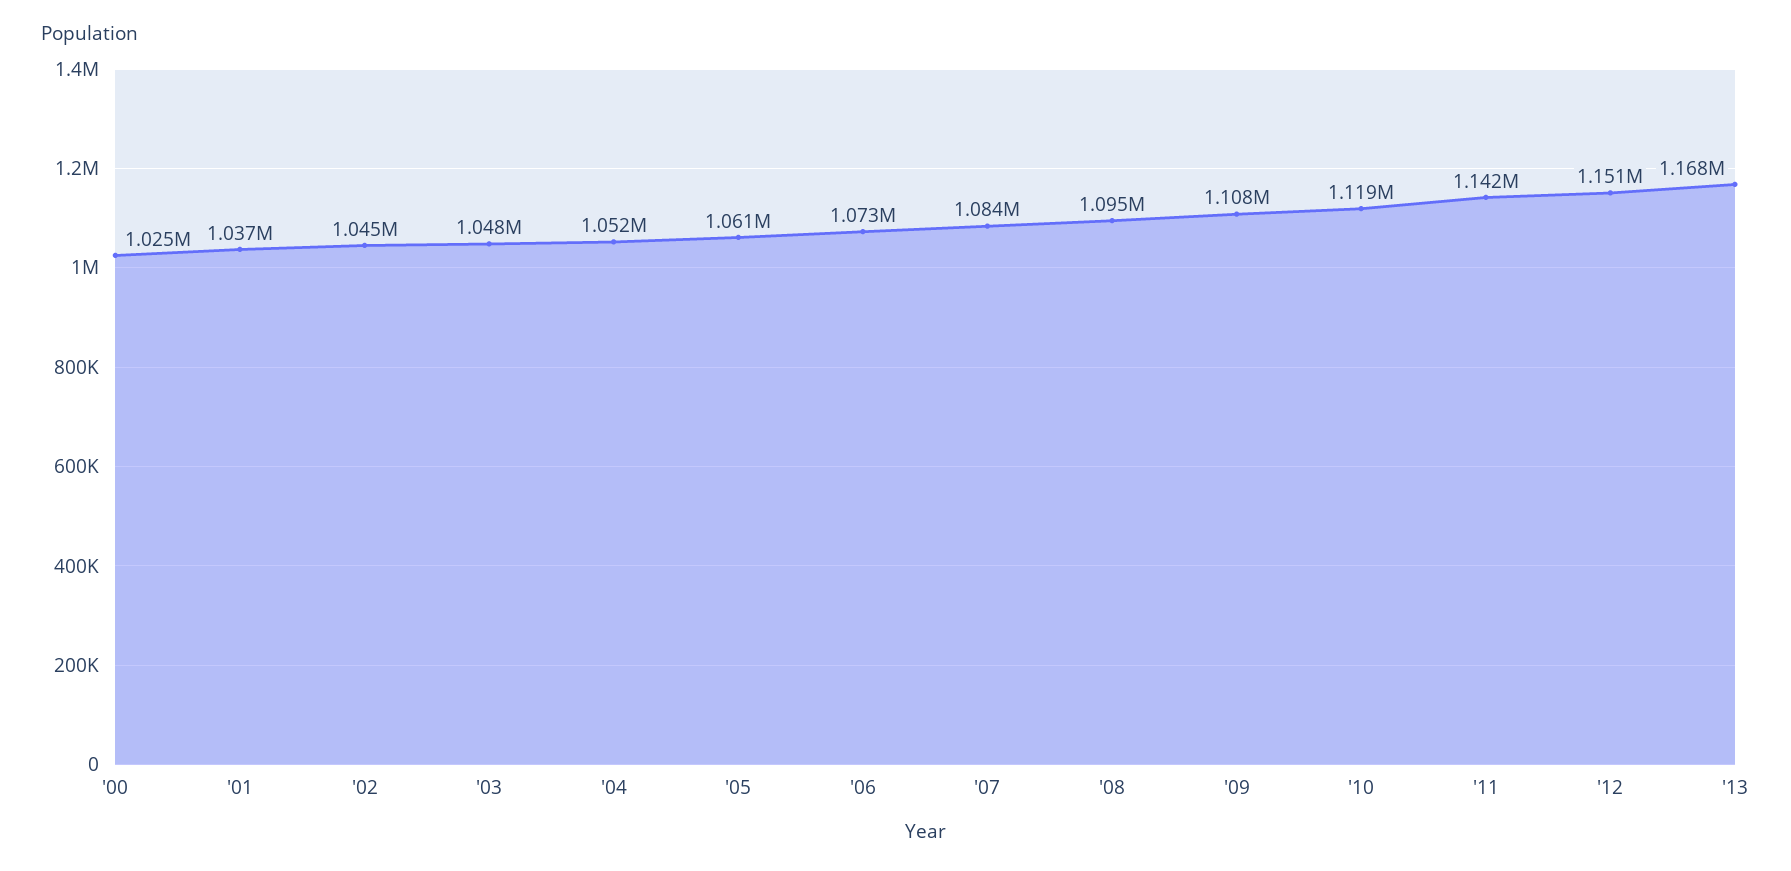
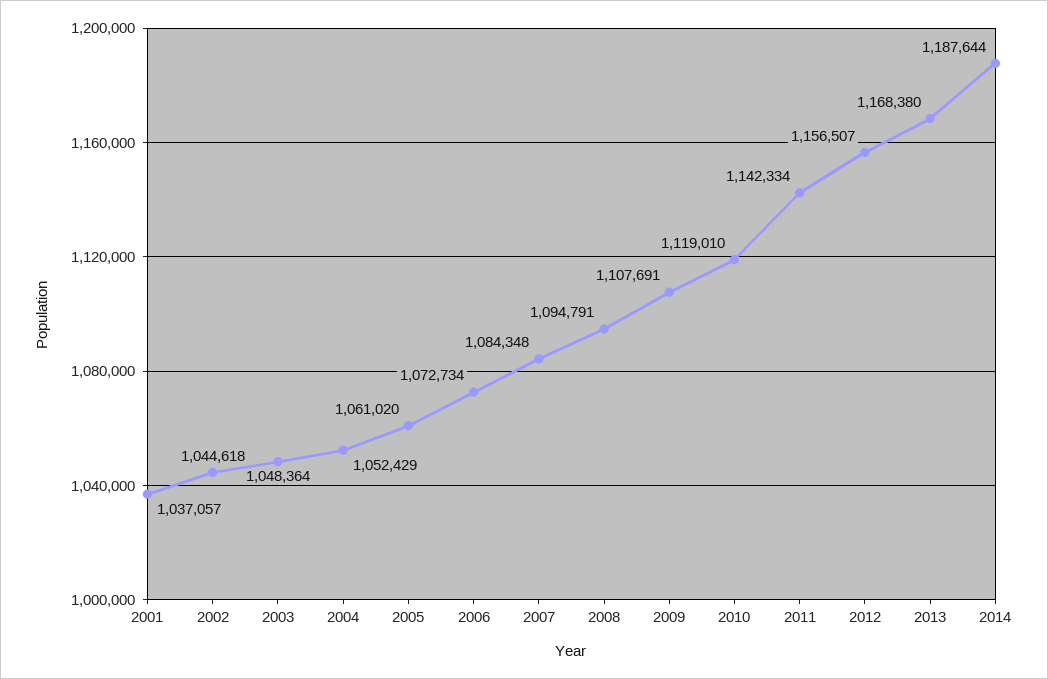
'00: 1025000 -> none
'12: 1151000 -> 1156507
2014: none -> 1187644

